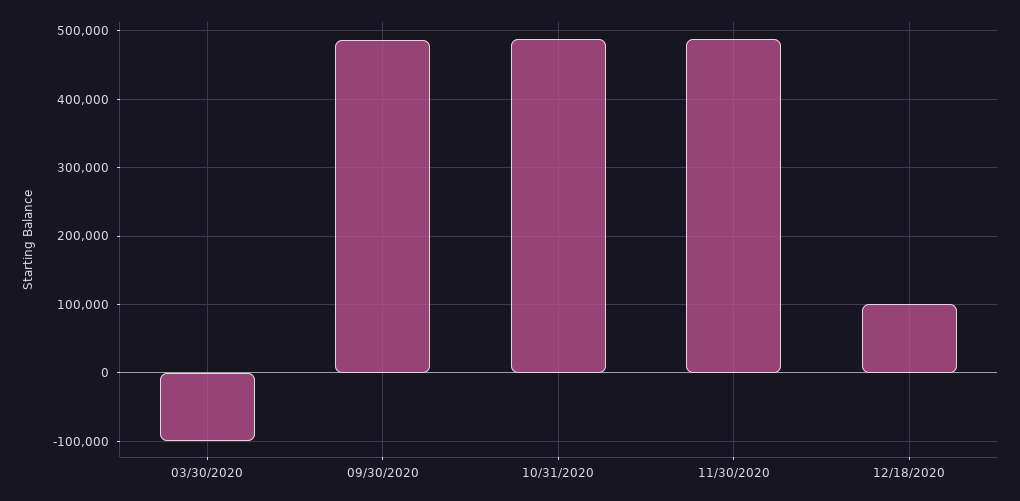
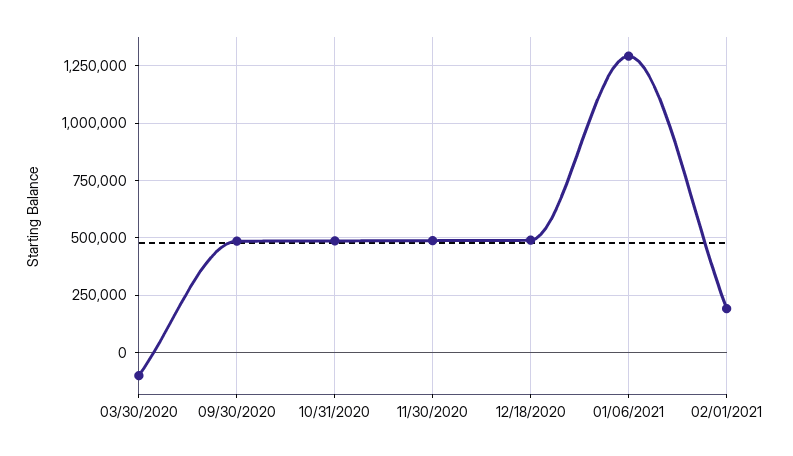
12/18/2020: 100000 -> 500000
01/06/2021: none -> 1300000
02/01/2021: none -> 200000

